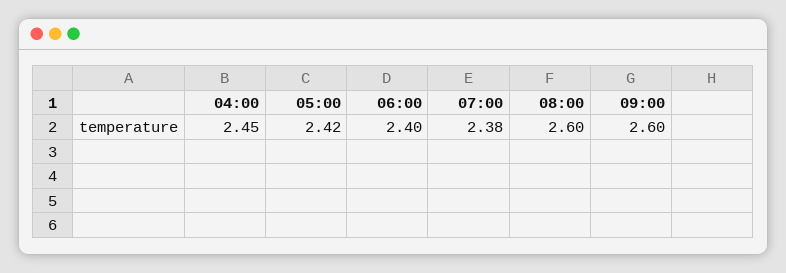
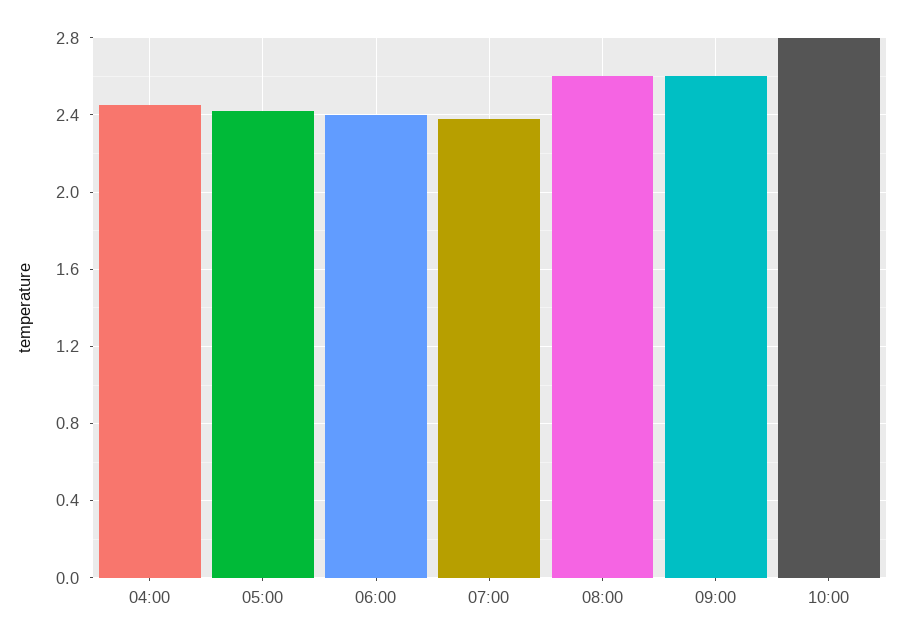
10:00: none -> 2.8

